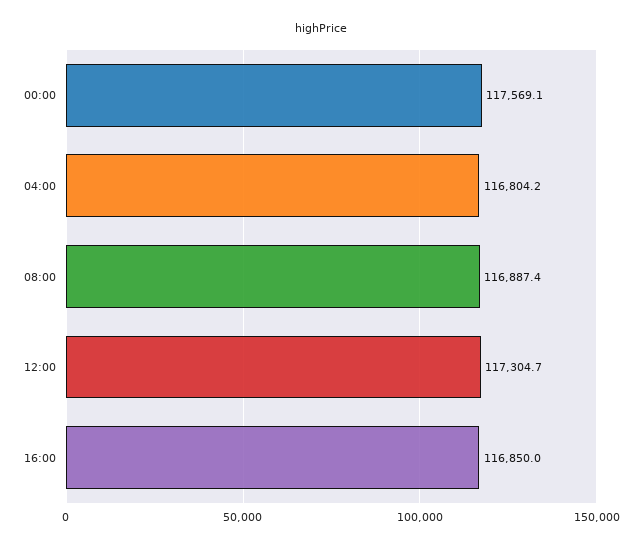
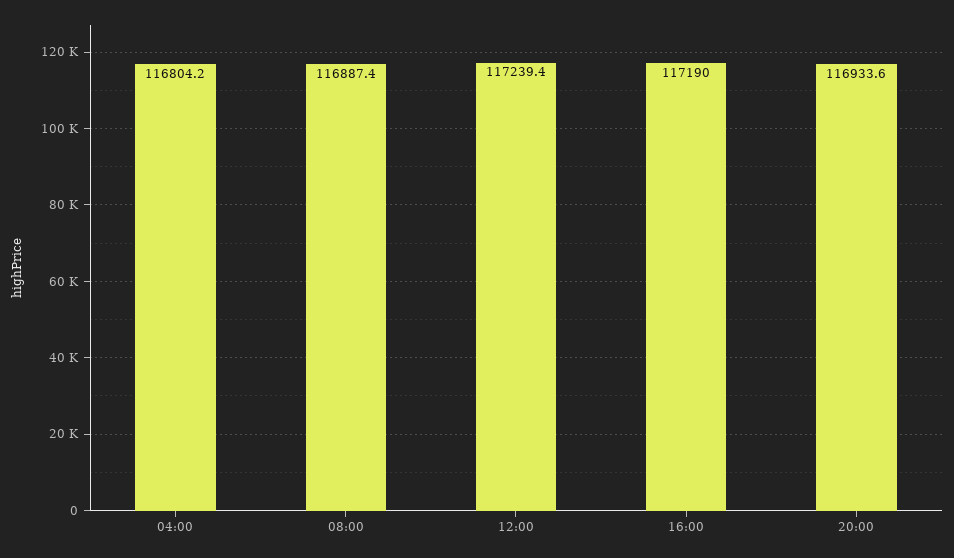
00:00: 117569.1 -> none
12:00: 117304.7 -> 117239.4
16:00: 116850 -> 117190
20:00: none -> 116933.6

